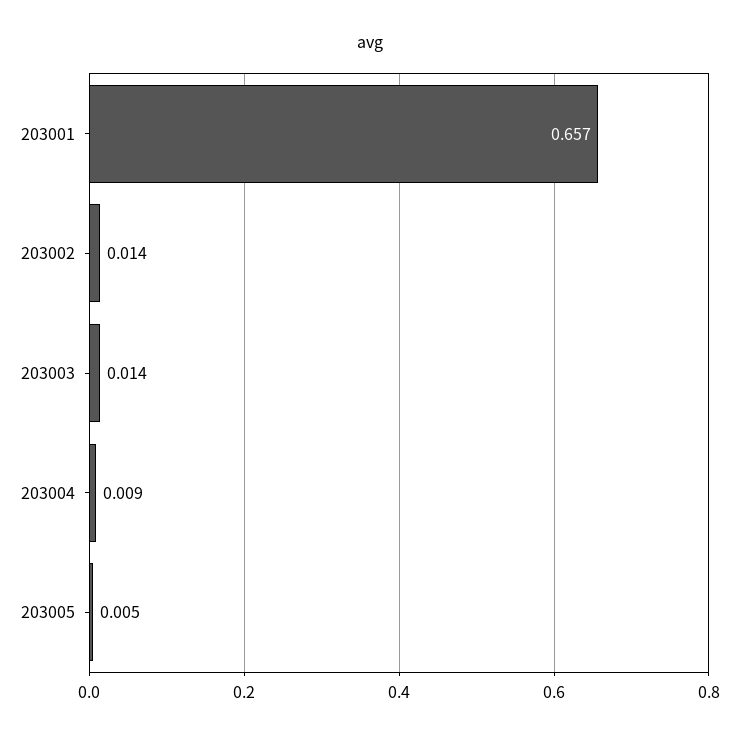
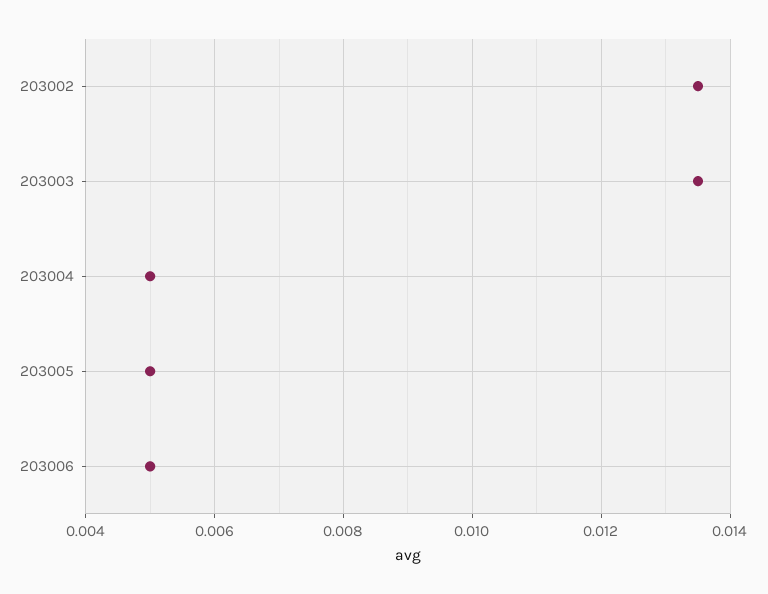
203001: 0.657 -> none
203004: 0.009 -> 0.005
203006: none -> 0.005

